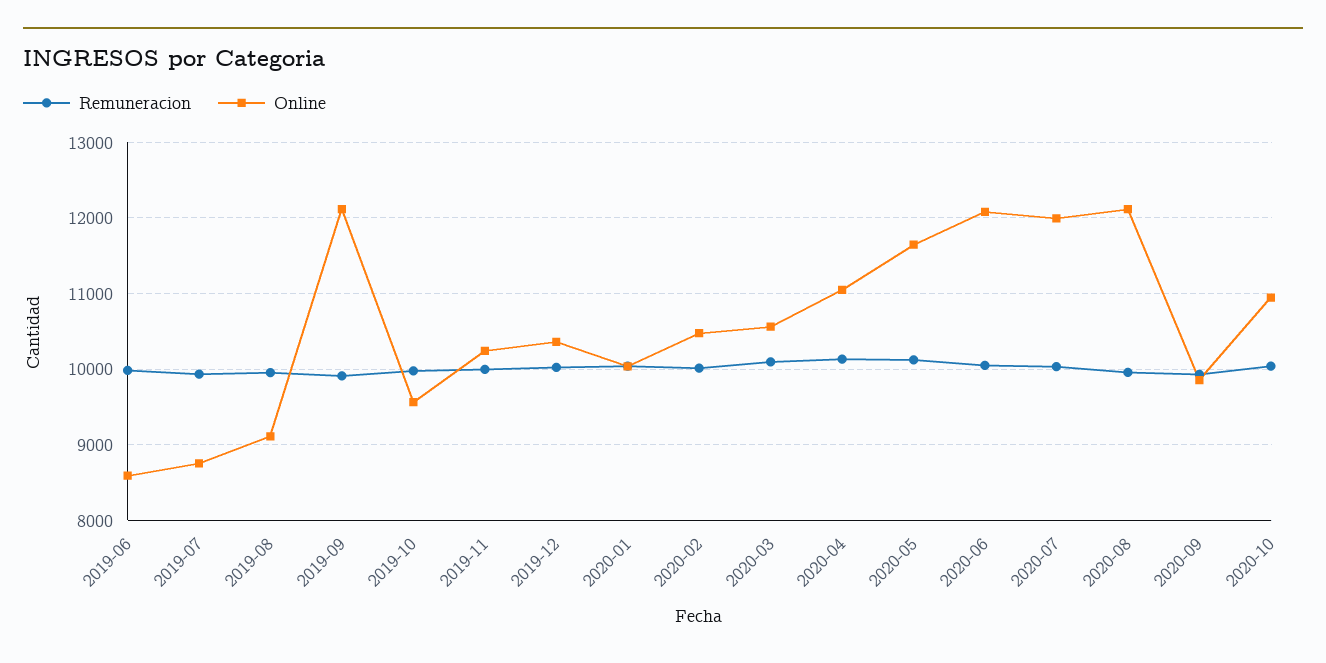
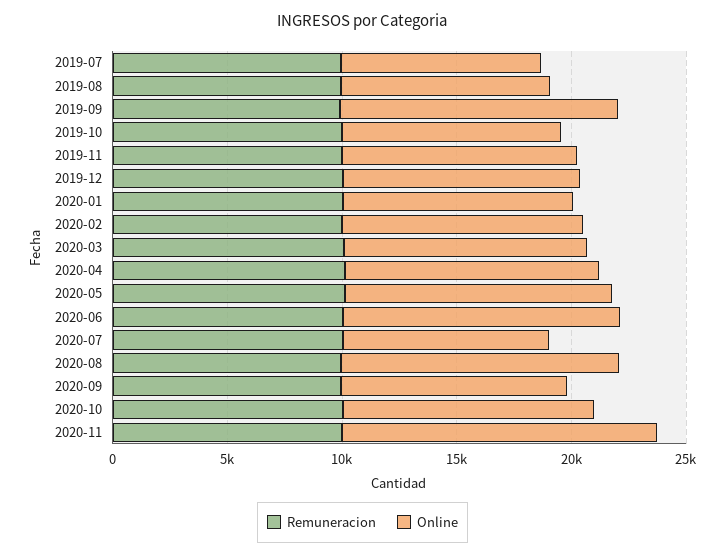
Remuneracion, 2019-06: 10000 -> none
Online, 2019-06: 8600 -> none
Online, 2020-07: 12000 -> 9000
Remuneracion, 2020-11: none -> 10000
Online, 2020-11: none -> 14000

